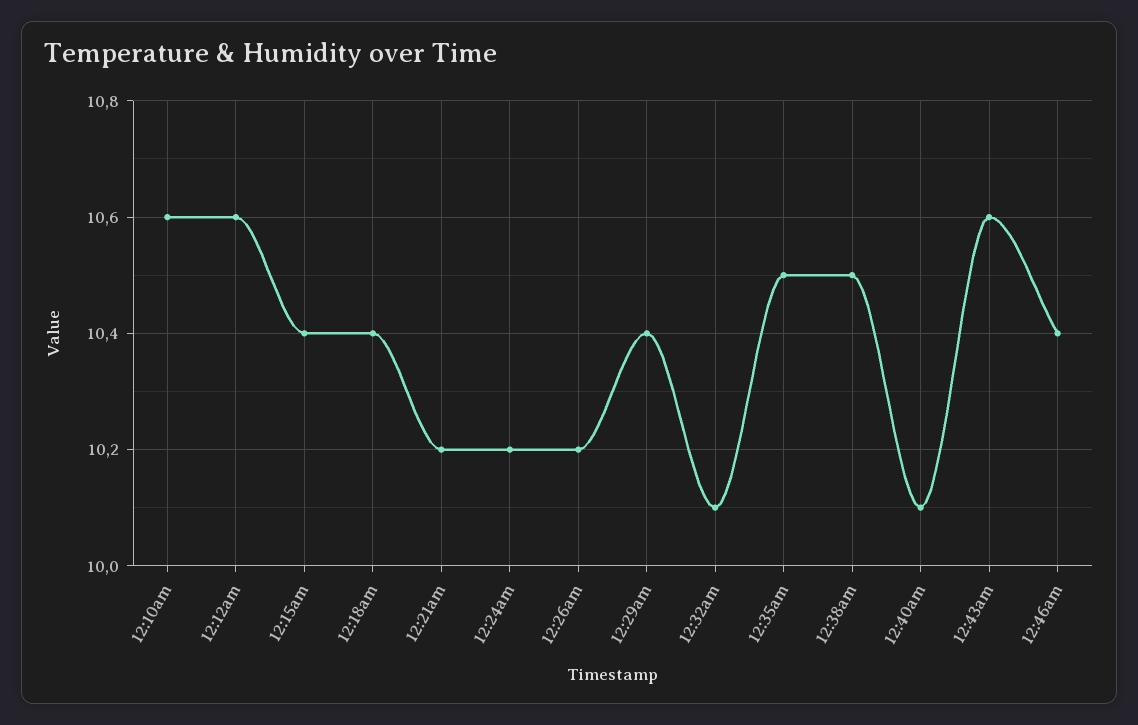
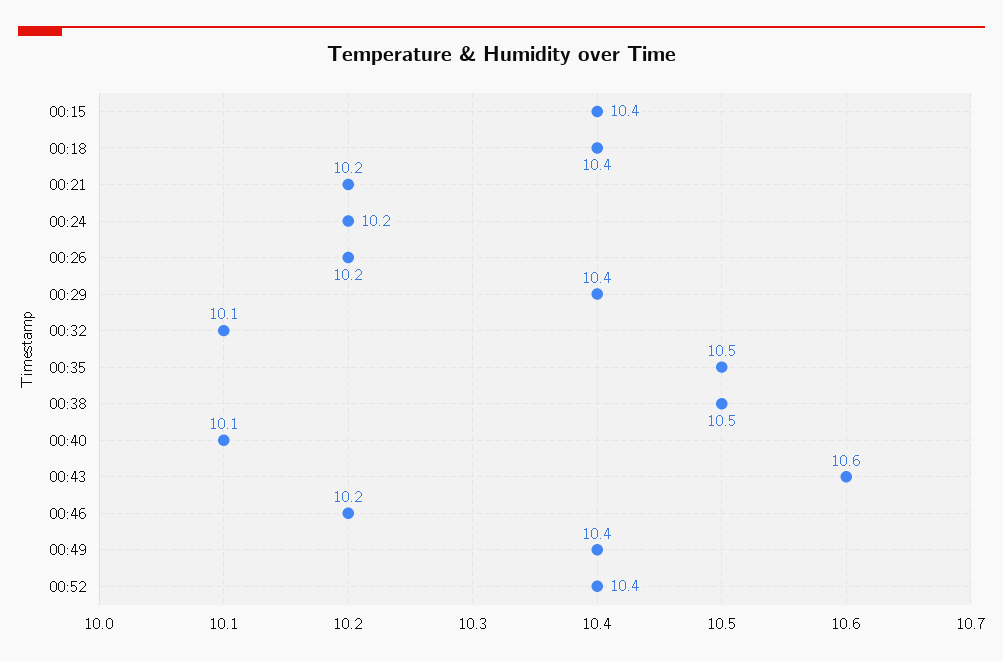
12:10am: 10.6 -> none
12:12am: 10.6 -> none
12:46am: 10.4 -> 10.2
00:49: none -> 10.4
00:52: none -> 10.4

